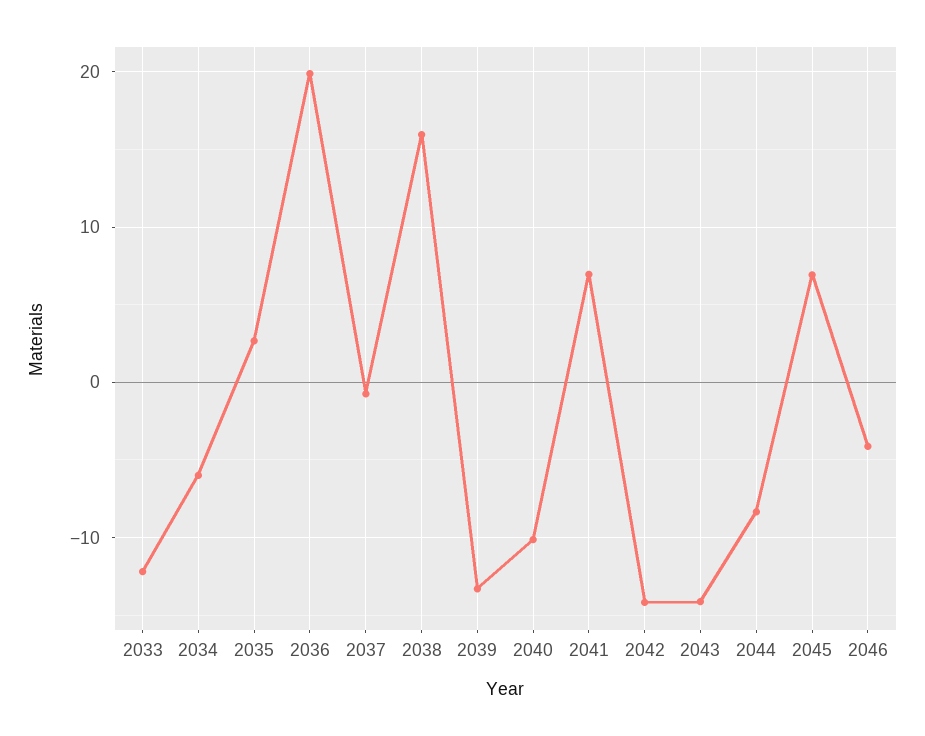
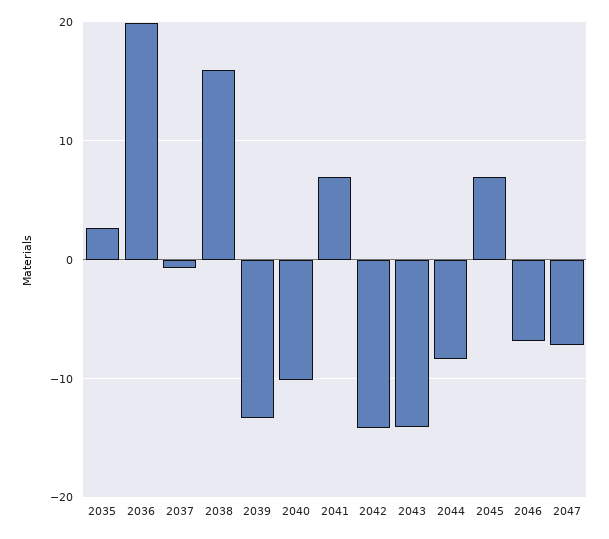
2033: -12 -> none
2034: -6 -> none
2046: -4 -> -7
2047: none -> -7

